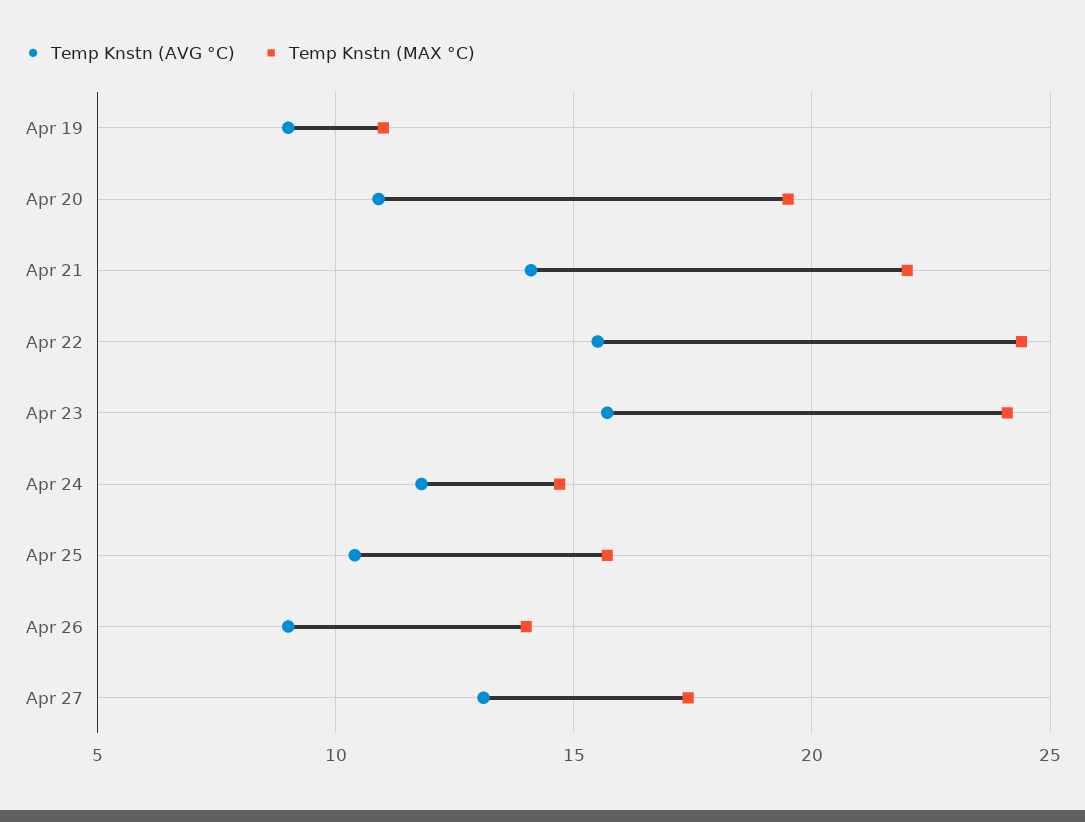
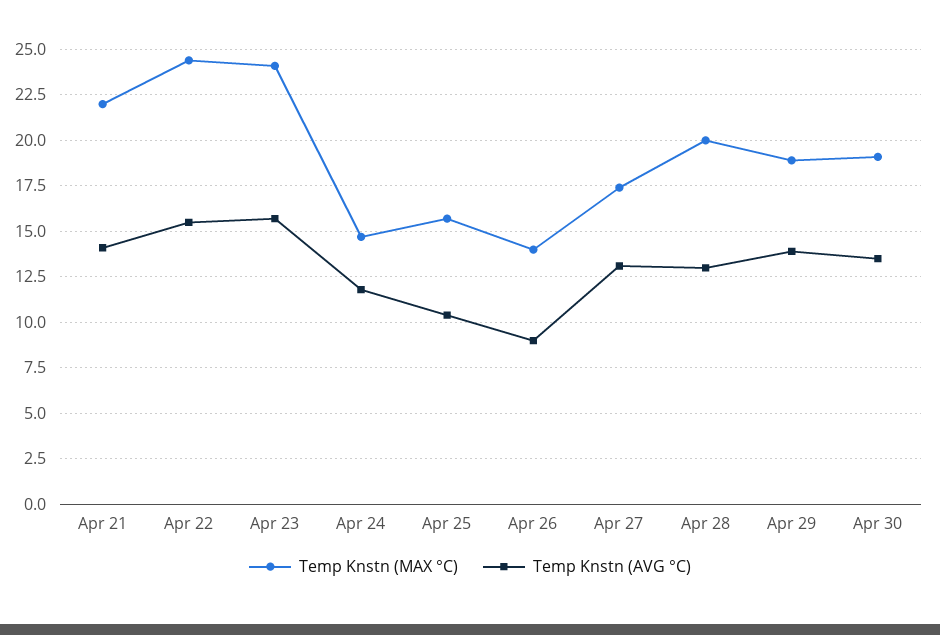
Temp Knstn (AVG °C), Apr 19: 9 -> none
Temp Knstn (MAX °C), Apr 19: 11 -> none
Temp Knstn (AVG °C), Apr 20: 11 -> none
Temp Knstn (MAX °C), Apr 20: 19.5 -> none
Temp Knstn (MAX °C), Apr 28: none -> 20
Temp Knstn (AVG °C), Apr 28: none -> 13
Temp Knstn (MAX °C), Apr 29: none -> 19
Temp Knstn (AVG °C), Apr 29: none -> 14
Temp Knstn (MAX °C), Apr 30: none -> 19
Temp Knstn (AVG °C), Apr 30: none -> 13.5

